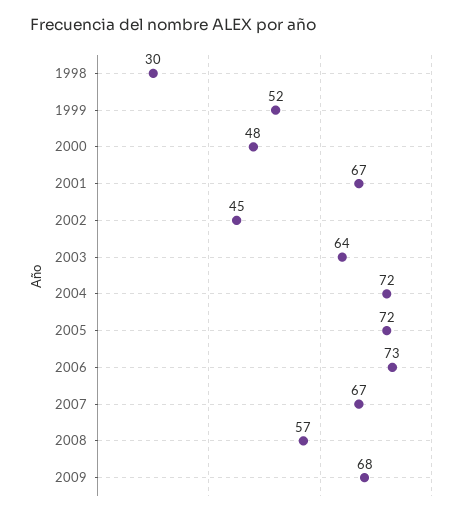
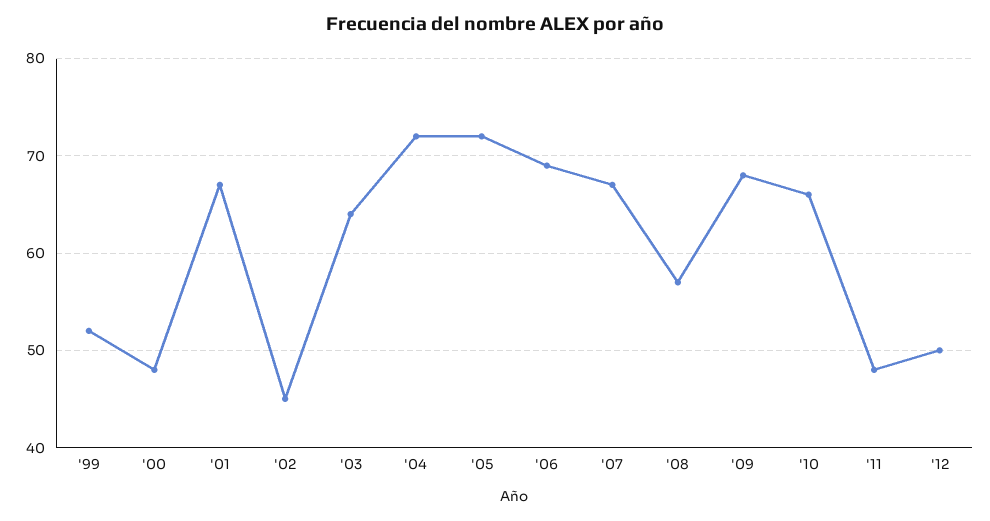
1998: 30 -> none
2006: 73 -> 69
'10: none -> 66
'11: none -> 48
'12: none -> 50

